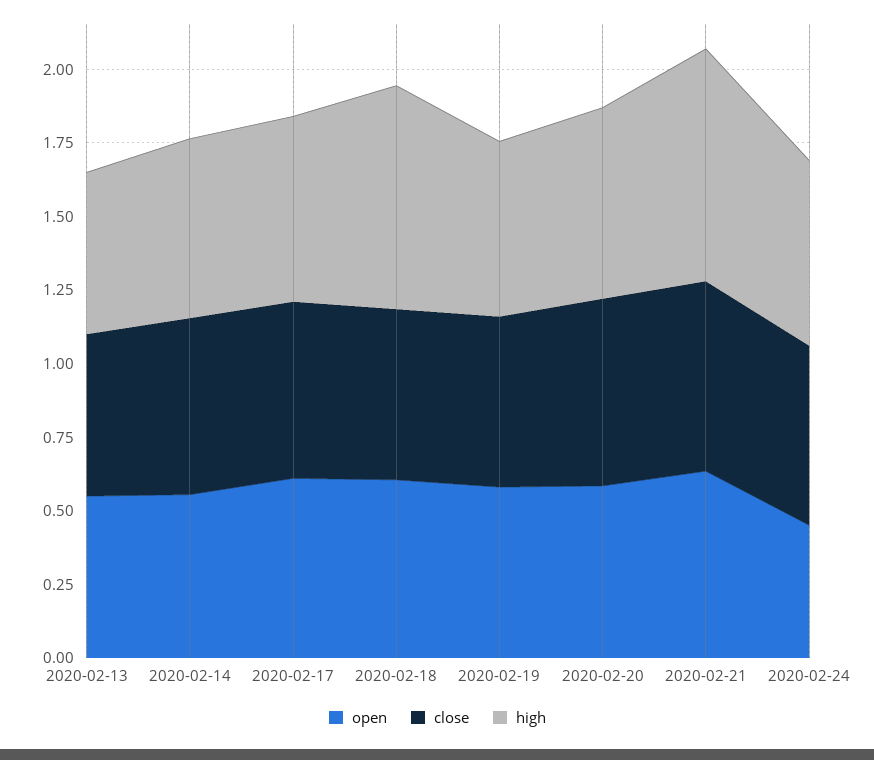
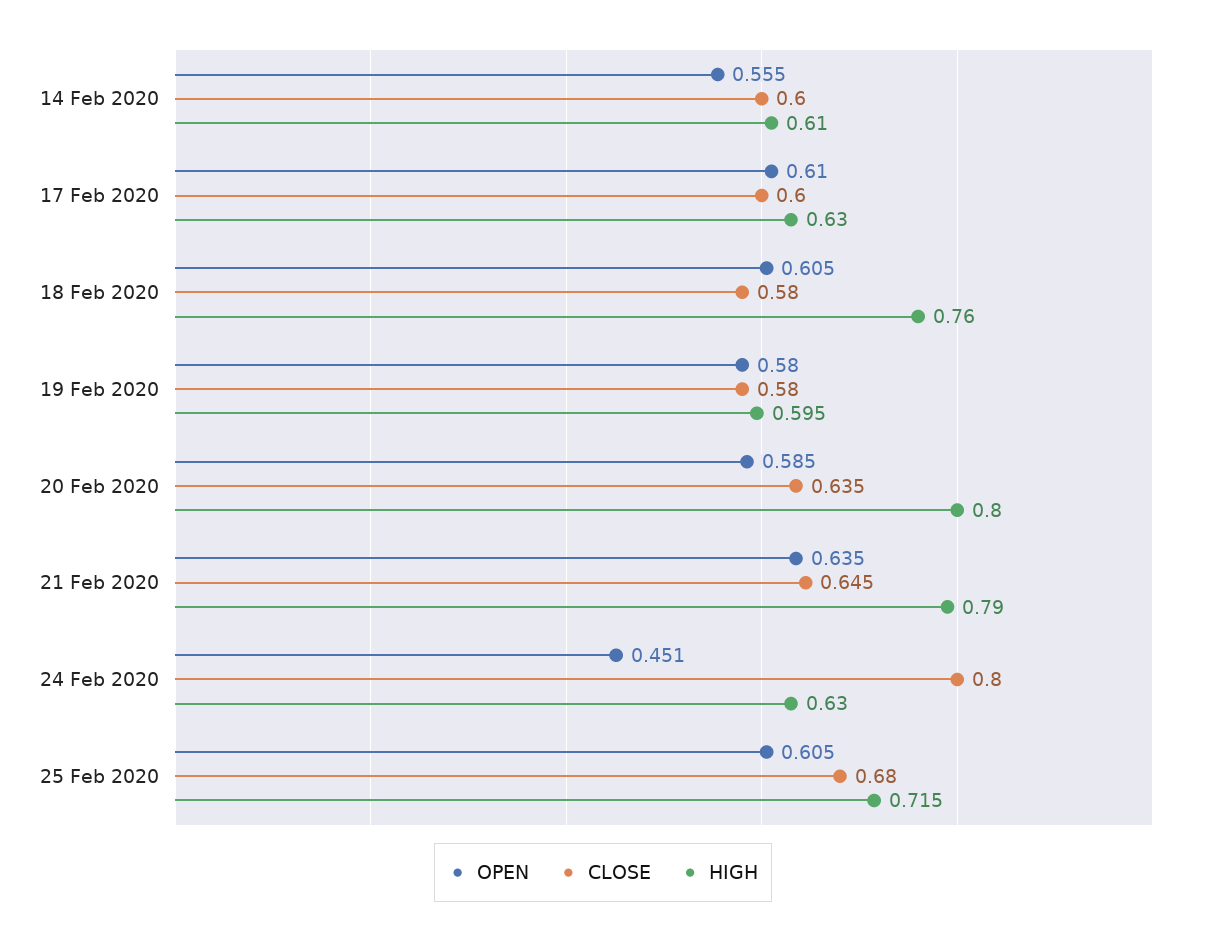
open, 2020-02-13: 0.55 -> none
close, 2020-02-13: 0.55 -> none
high, 2020-02-13: 0.55 -> none
high, 2020-02-20: 0.65 -> 0.8
close, 2020-02-24: 0.6 -> 0.8
open, 25 Feb 2020: none -> 0.605
close, 25 Feb 2020: none -> 0.68
high, 25 Feb 2020: none -> 0.715

